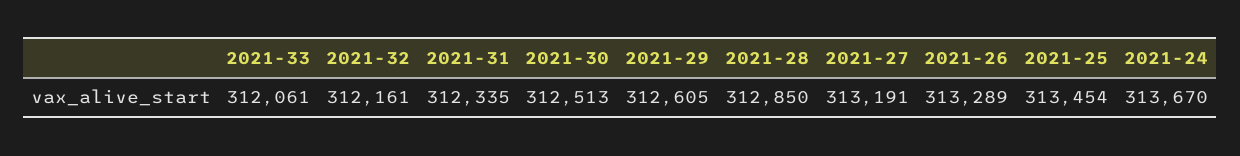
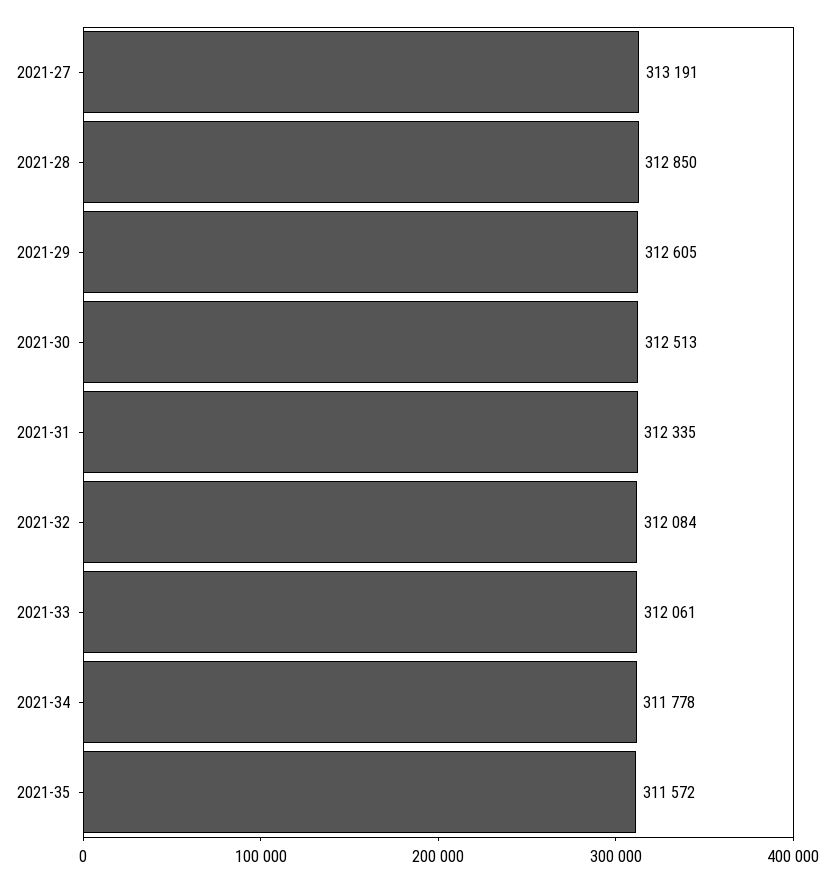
2021-32: 312161 -> 312084
2021-26: 313289 -> none
2021-25: 313454 -> none
2021-24: 313670 -> none
2021-34: none -> 311778
2021-35: none -> 311572

